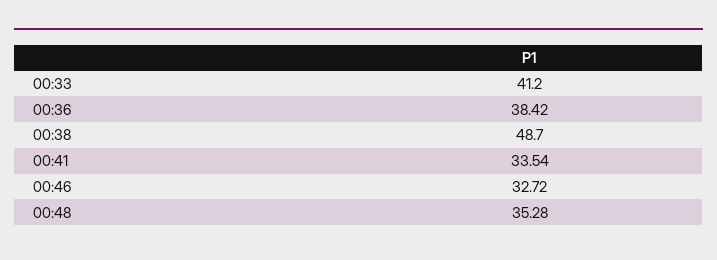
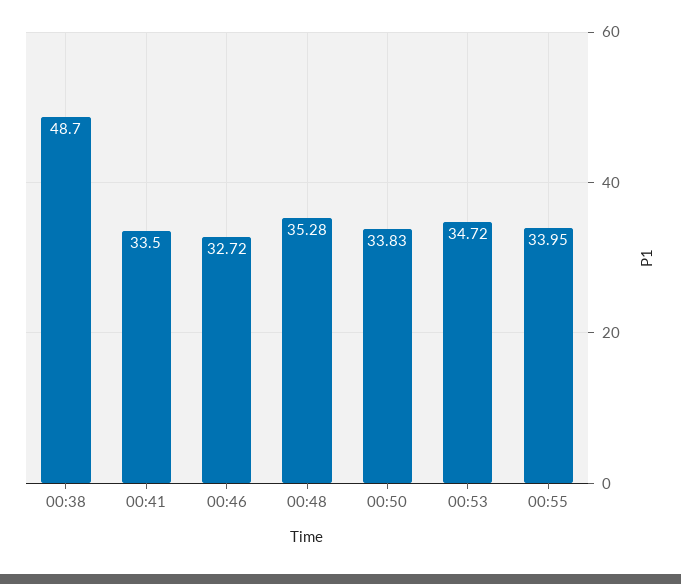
00:33: 41.2 -> none
00:36: 38.42 -> none
00:41: 33.54 -> 33.5
00:50: none -> 33.83
00:53: none -> 34.72
00:55: none -> 33.95

